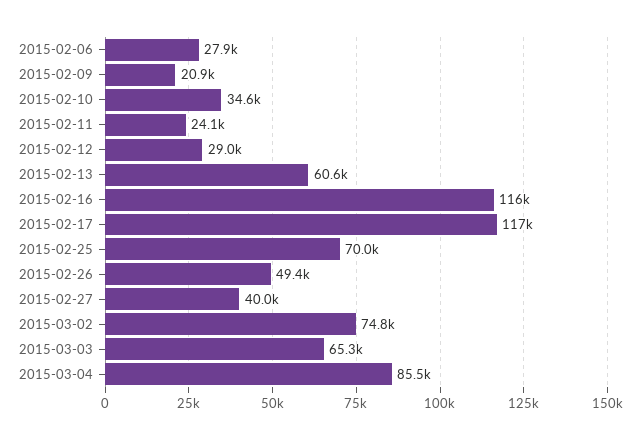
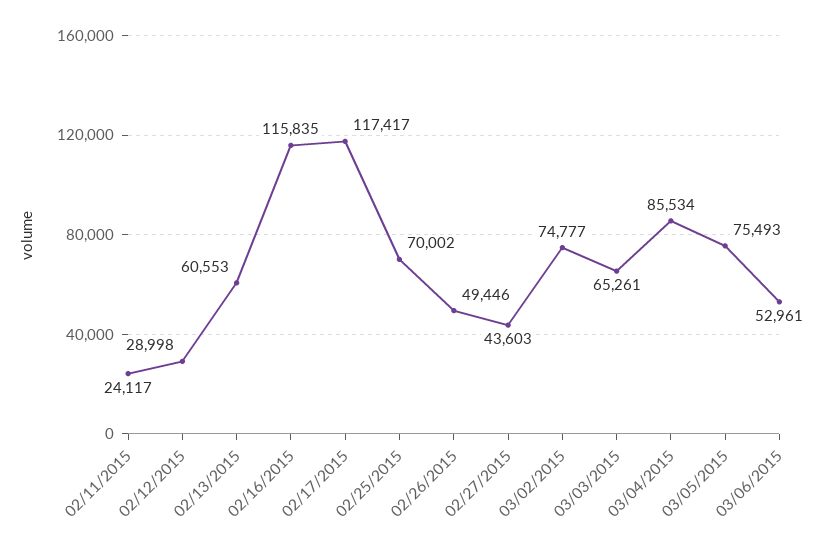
2015-02-06: 27900 -> none
2015-02-09: 20900 -> none
2015-02-10: 34600 -> none
2015-02-27: 40000 -> 43603
03/05/2015: none -> 75493
03/06/2015: none -> 52961

